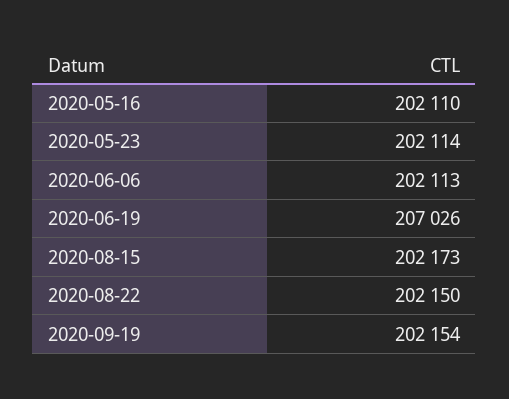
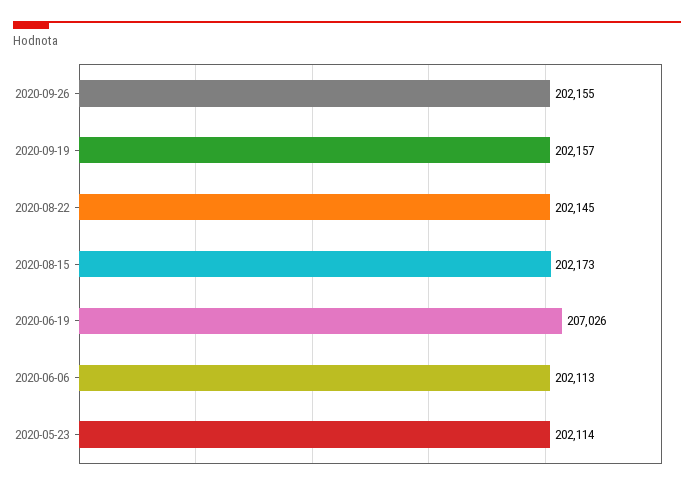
2020-05-16: 202110 -> none
2020-08-22: 202150 -> 202145
2020-09-19: 202154 -> 202157
2020-09-26: none -> 202155

